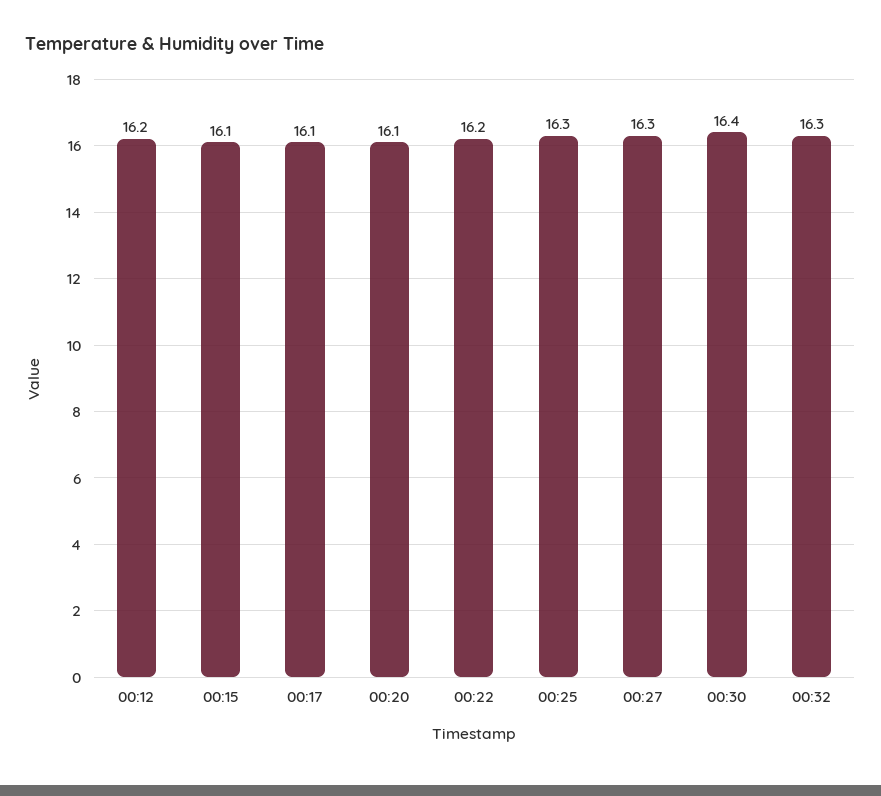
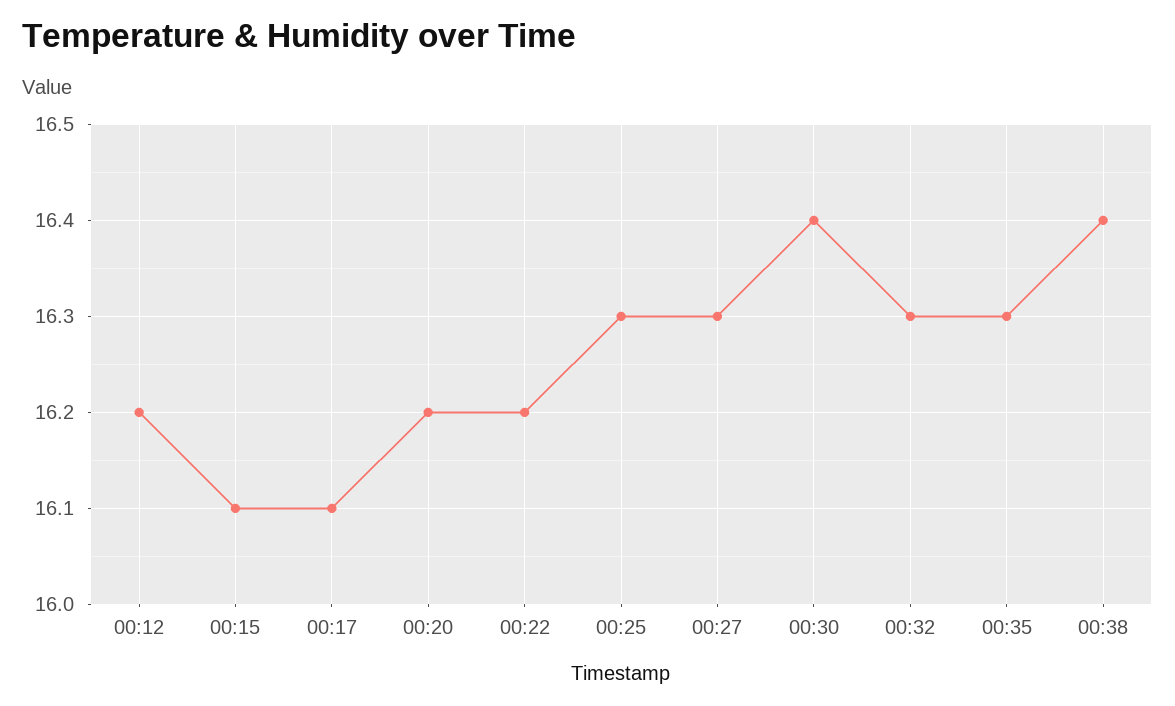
00:20: 16.1 -> 16.2
00:35: none -> 16.3
00:38: none -> 16.4

